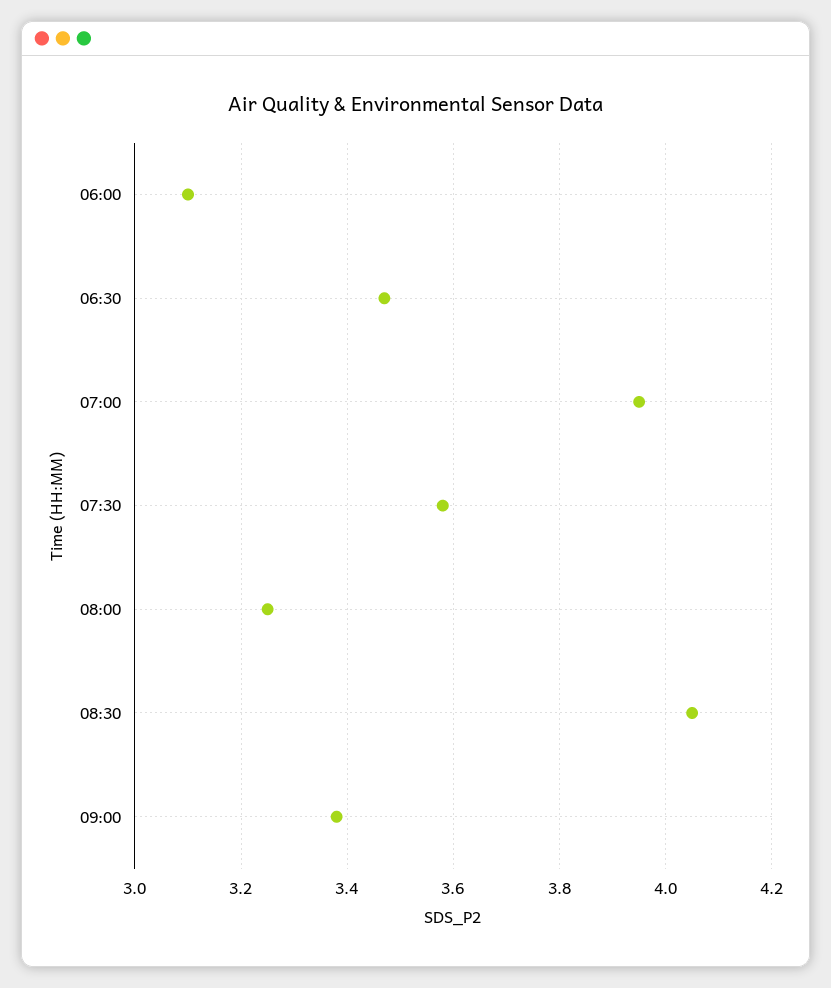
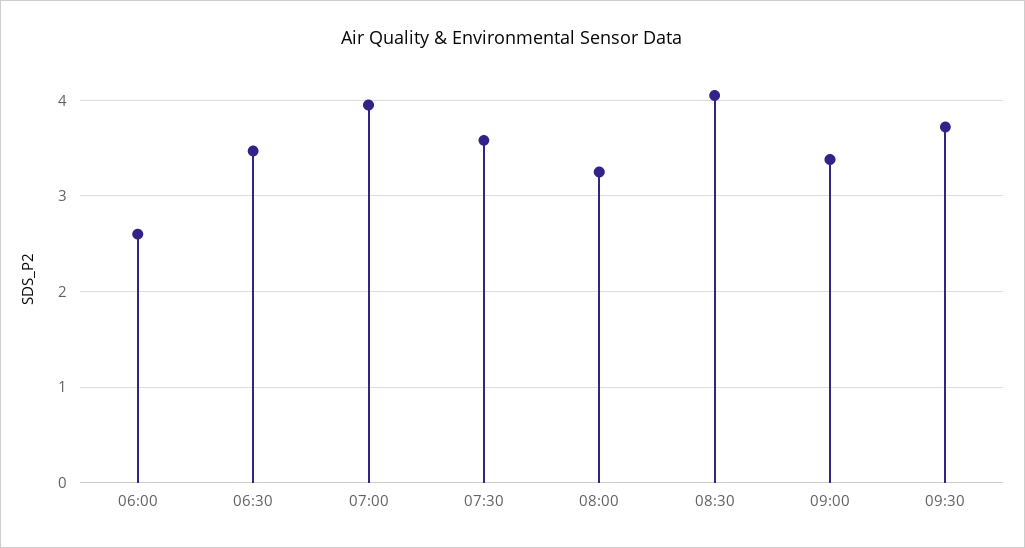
06:00: 3.1 -> 2.6
09:30: none -> 3.7

